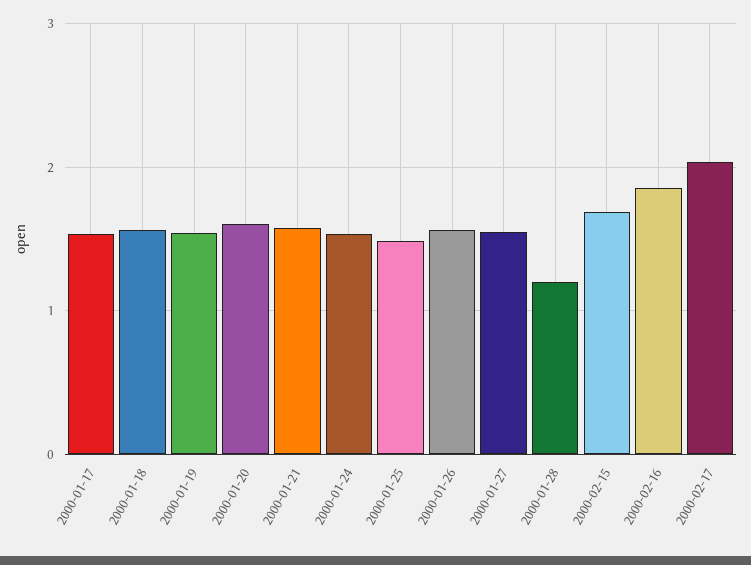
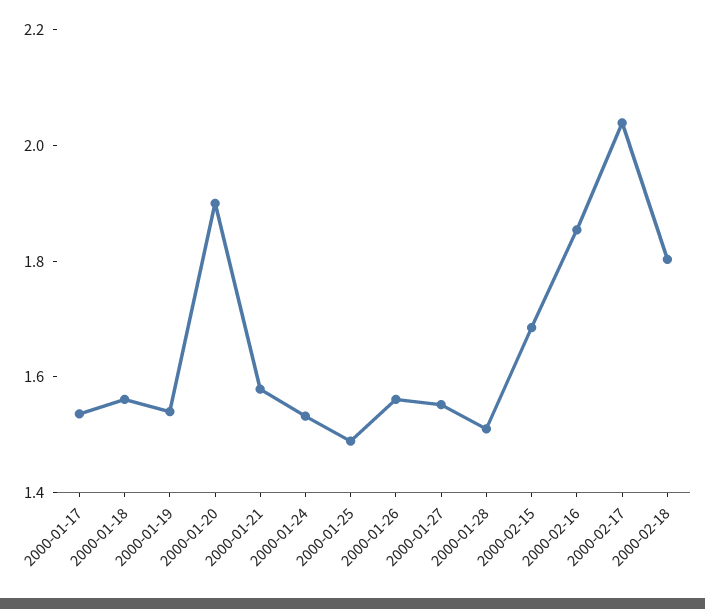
2000-01-20: 1.6 -> 1.9
2000-01-28: 1.2 -> 1.5
2000-02-18: none -> 1.8

